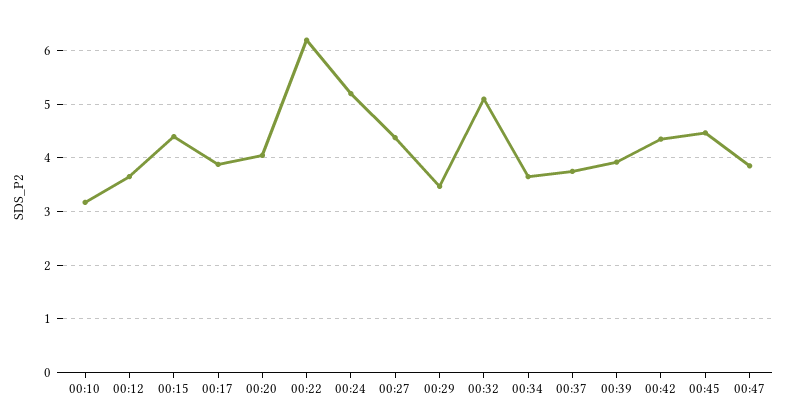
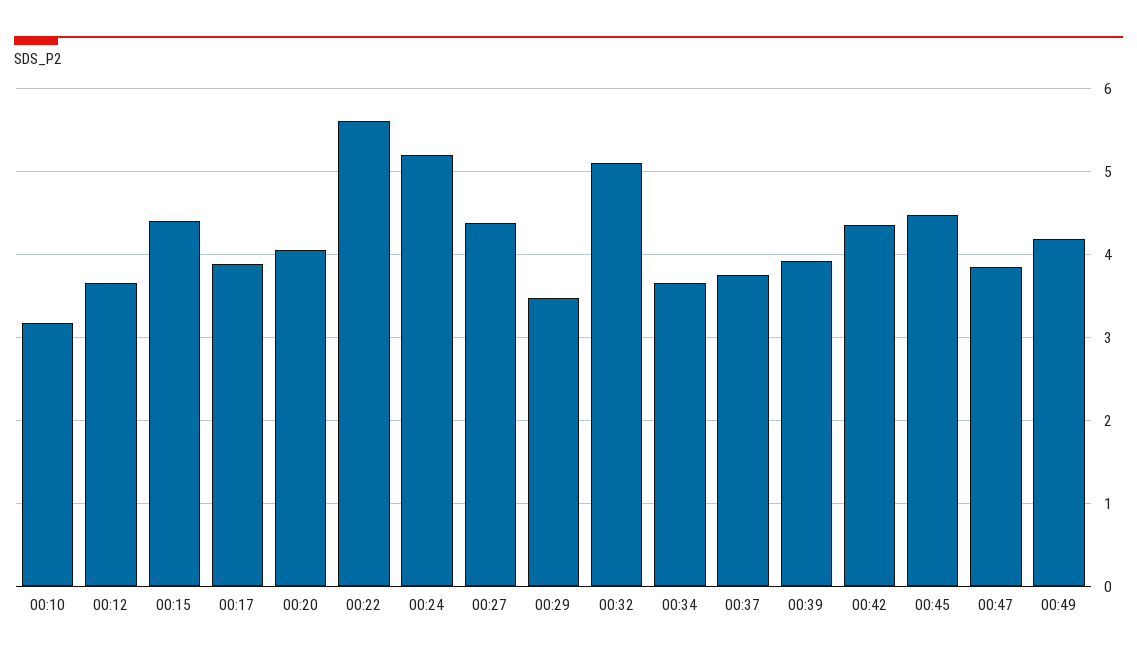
00:22: 6.2 -> 5.6
00:49: none -> 4.2

